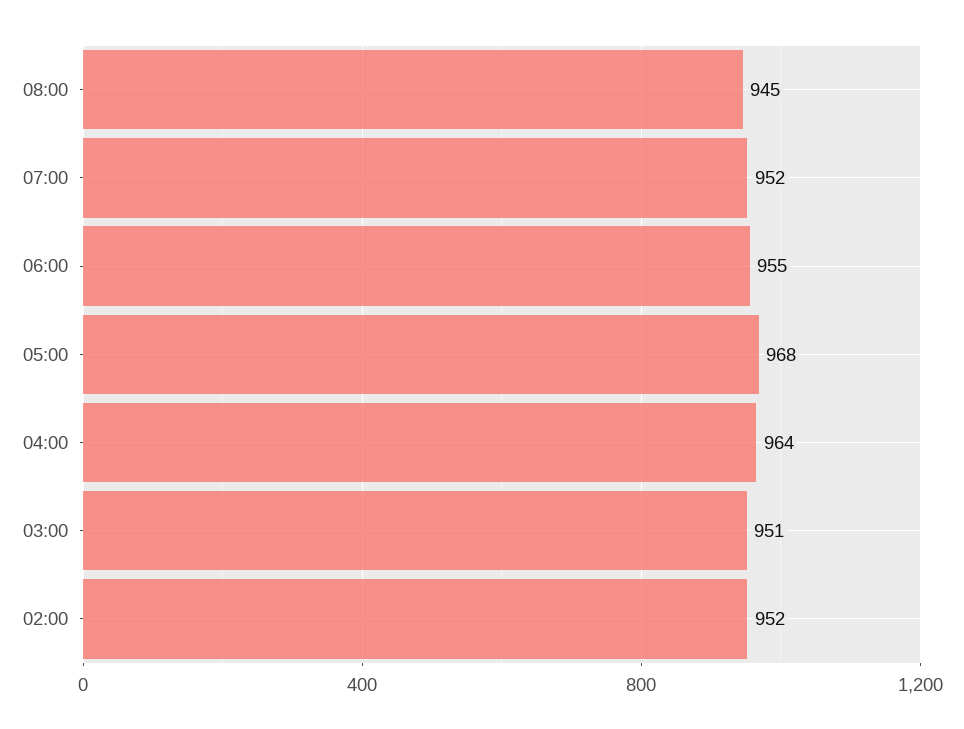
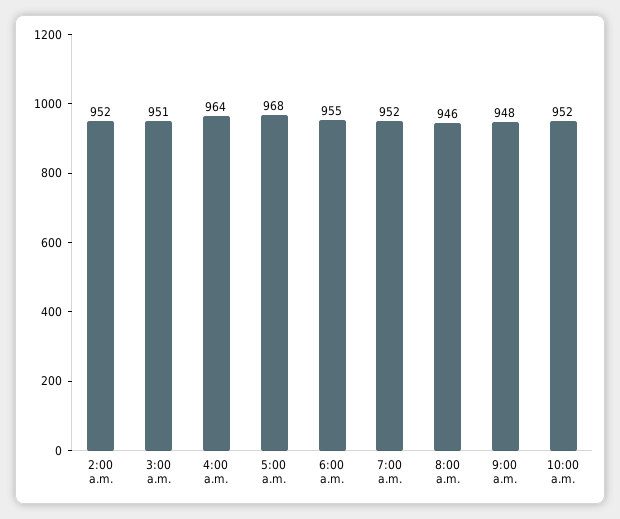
08:00: 945 -> 946
9:00 a.m.: none -> 948
10:00 a.m.: none -> 952

